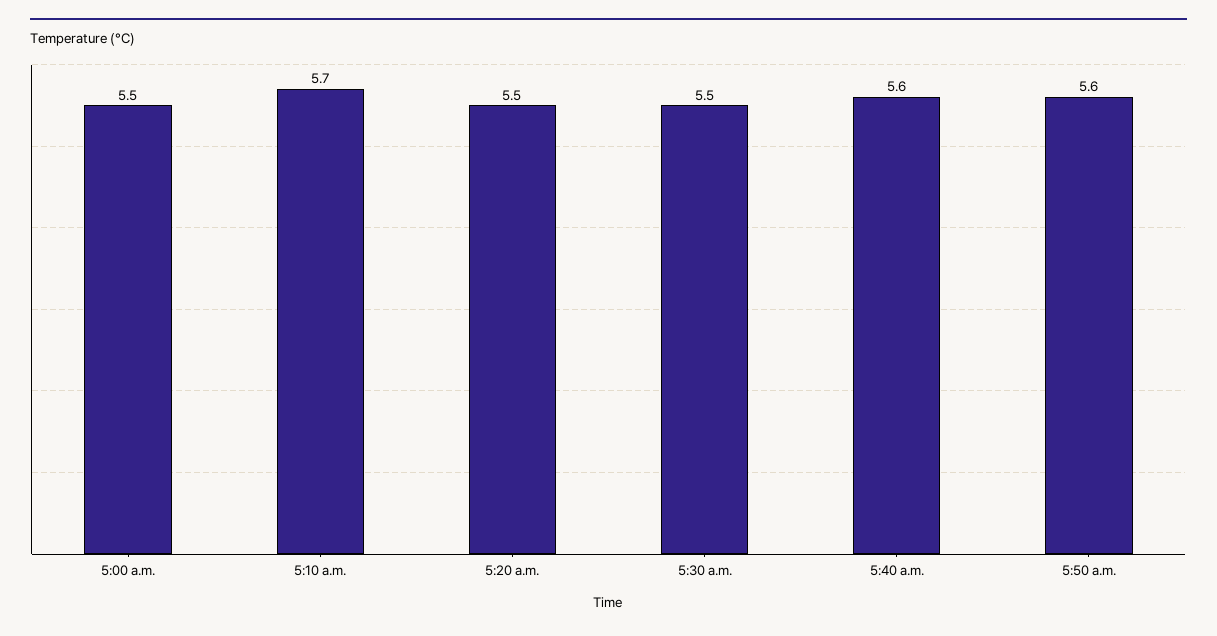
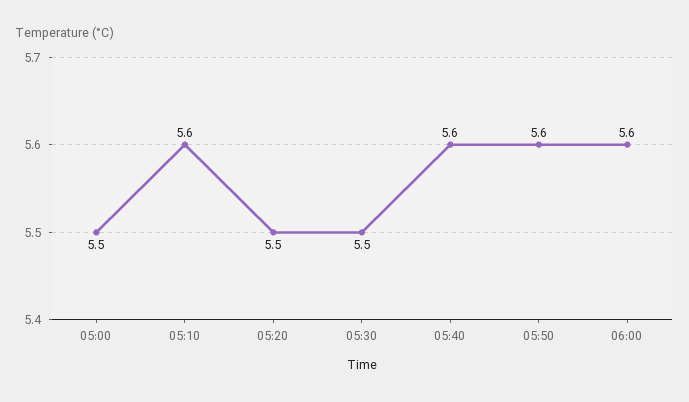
5:10 a.m.: 5.7 -> 5.6
06:00: none -> 5.6

